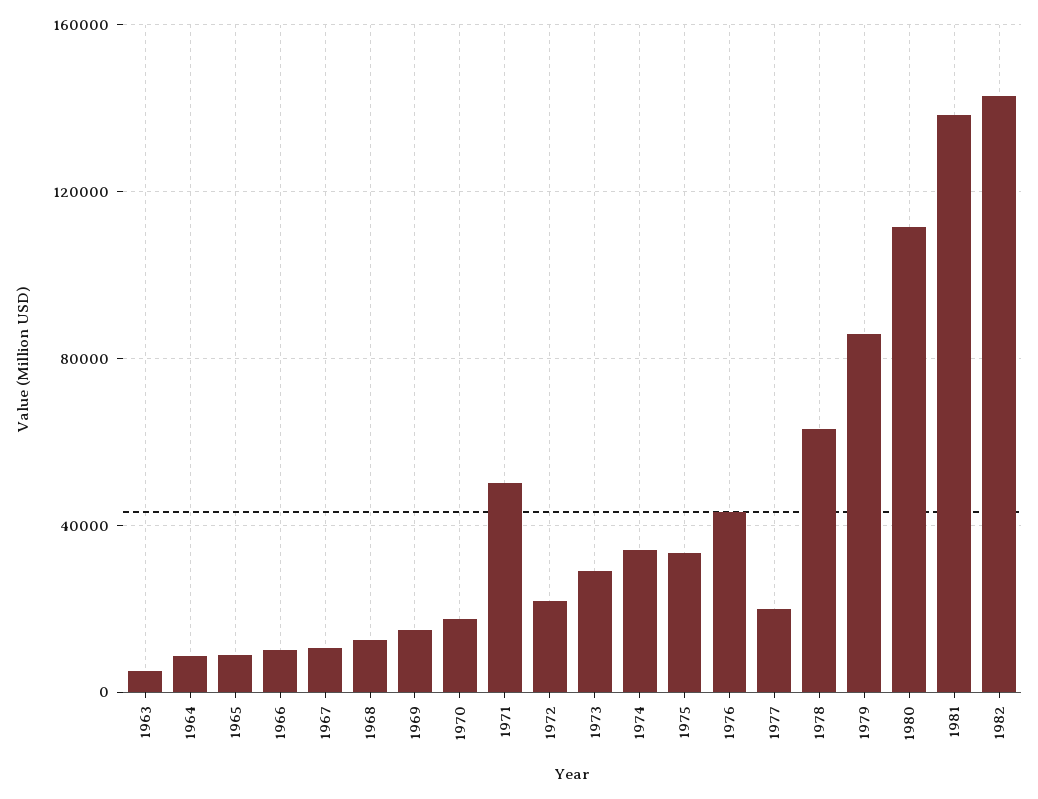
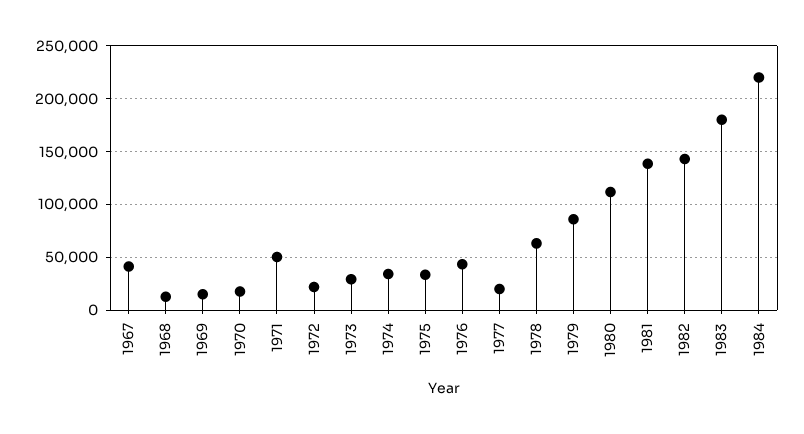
1963: 5000 -> none
1964: 10000 -> none
1965: 10000 -> none
1966: 10000 -> none
1967: 10000 -> 40000
1983: none -> 180000
1984: none -> 220000

